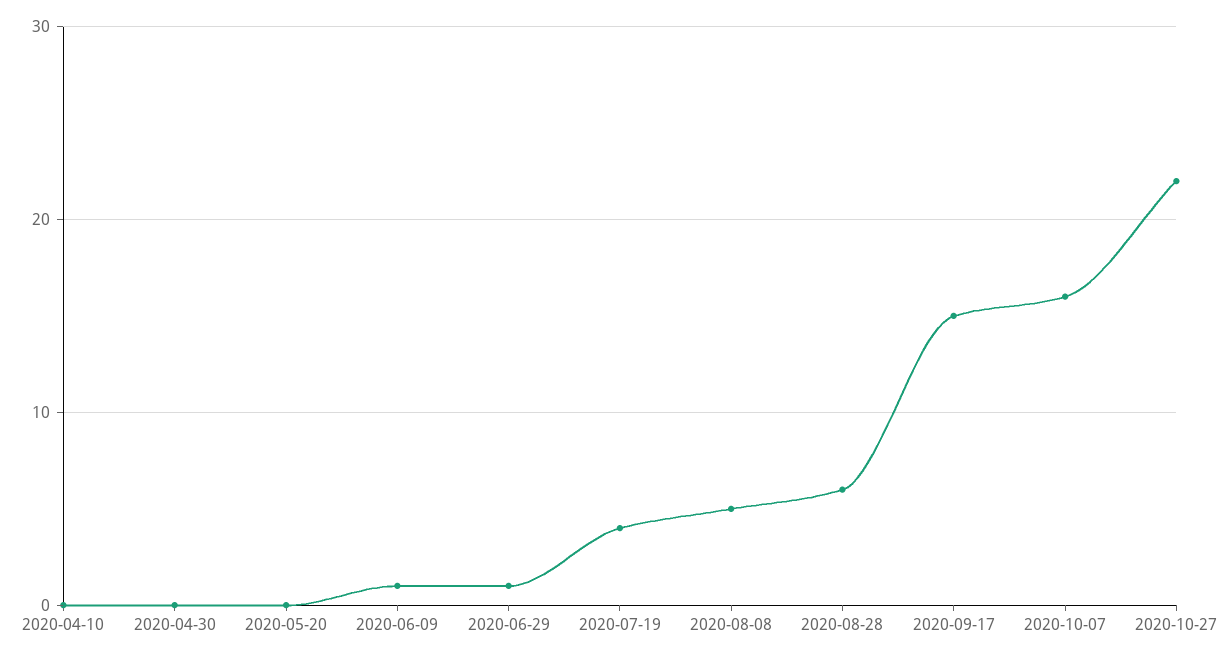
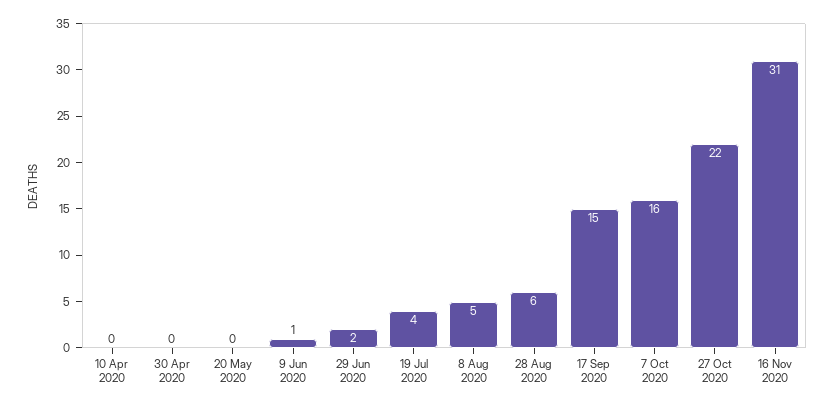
2020-06-29: 1 -> 2
16 Nov 2020: none -> 31

